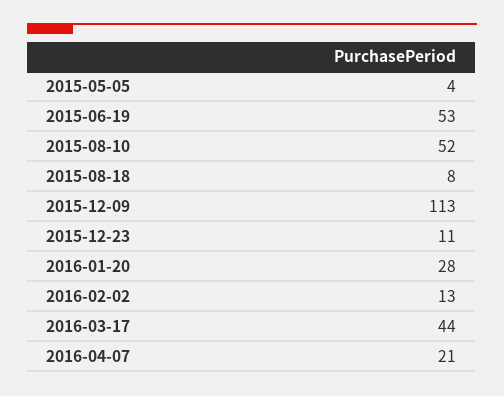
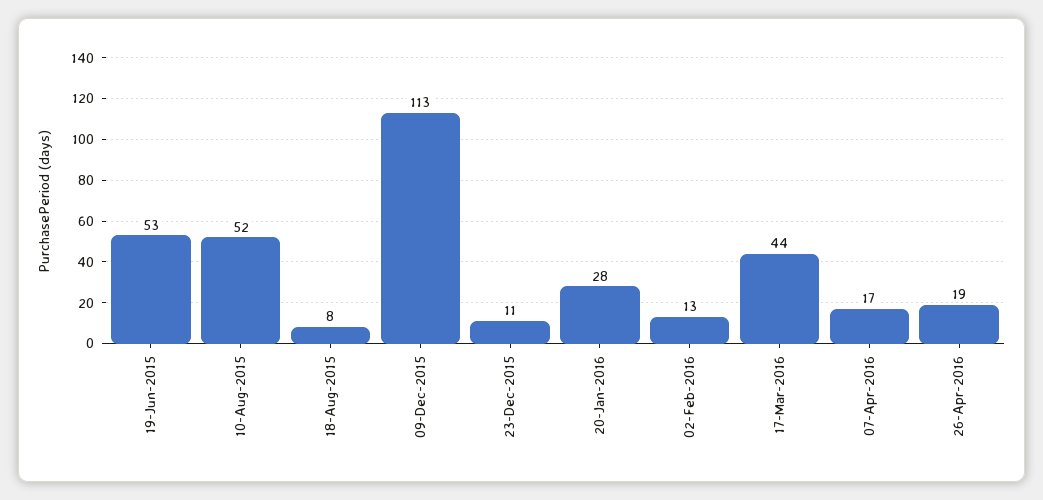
2015-05-05: 4 -> none
2016-04-07: 21 -> 17
26-Apr-2016: none -> 19

